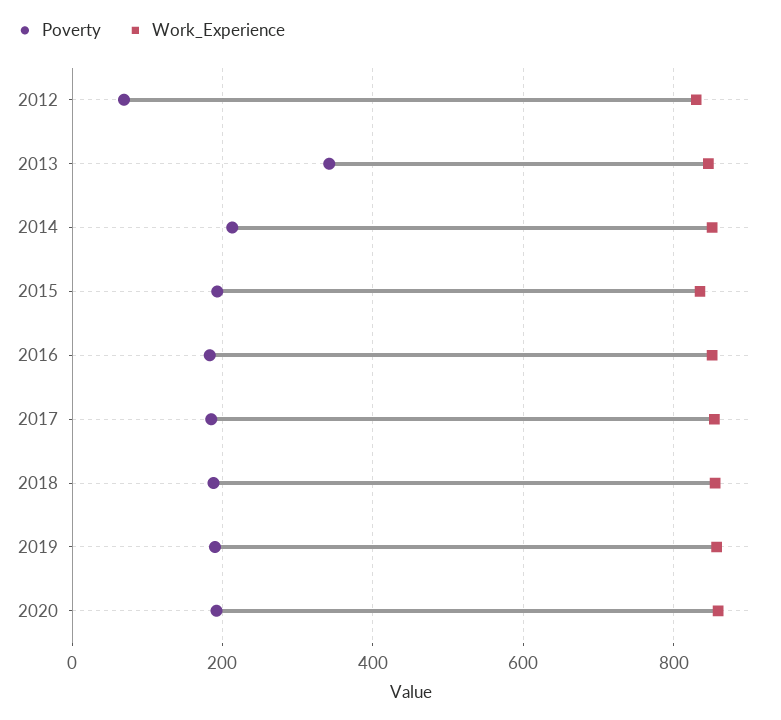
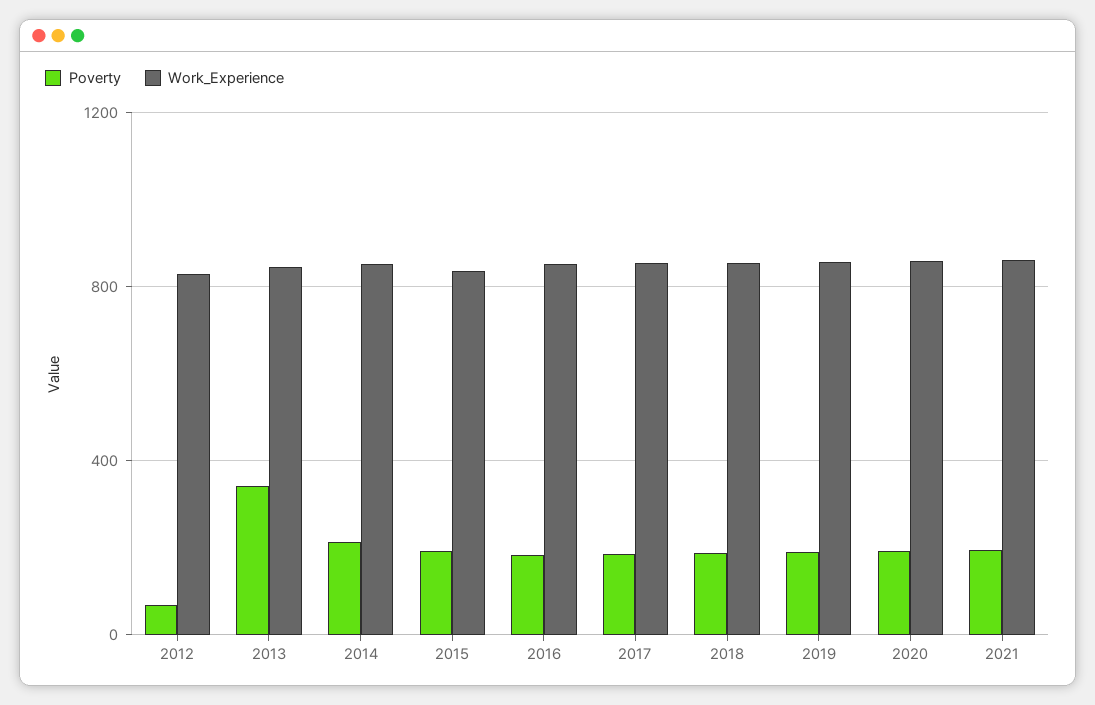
Poverty, 2021: none -> 200
Work_Experience, 2021: none -> 850

